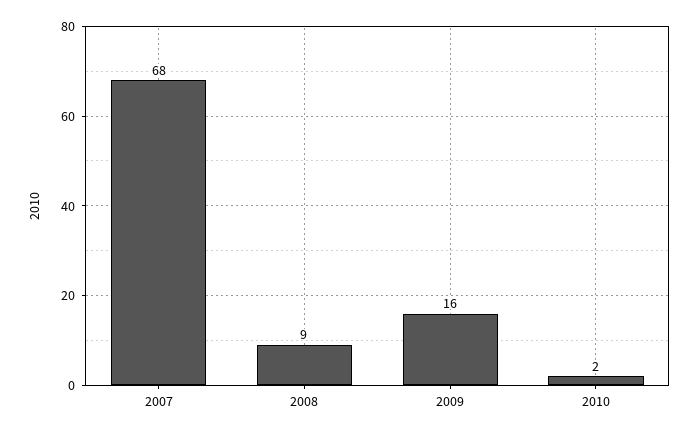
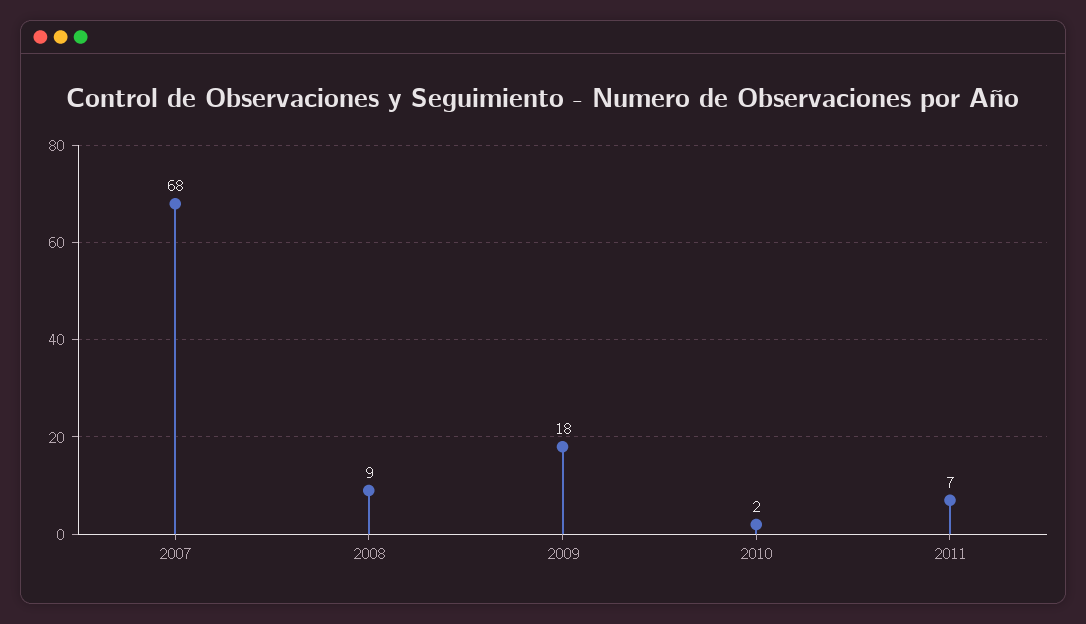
2009: 16 -> 18
2011: none -> 7

